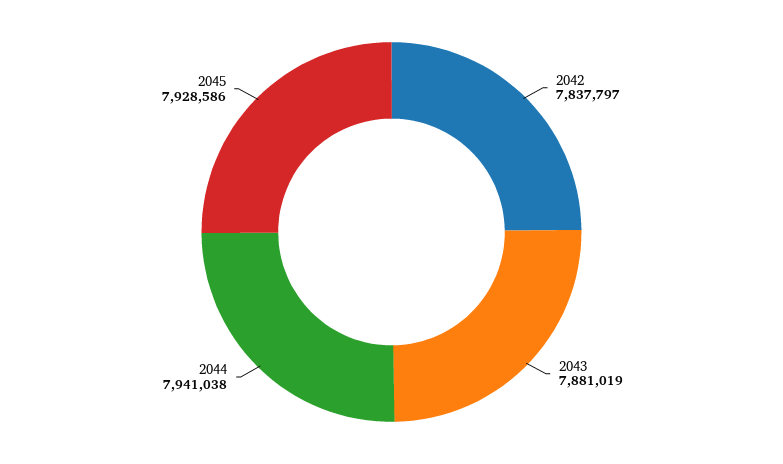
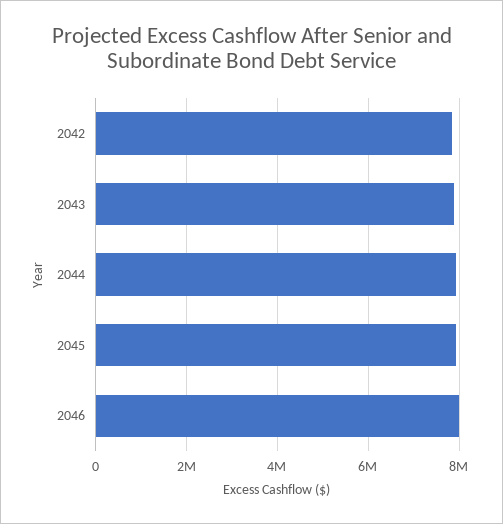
2046: none -> 8000000

